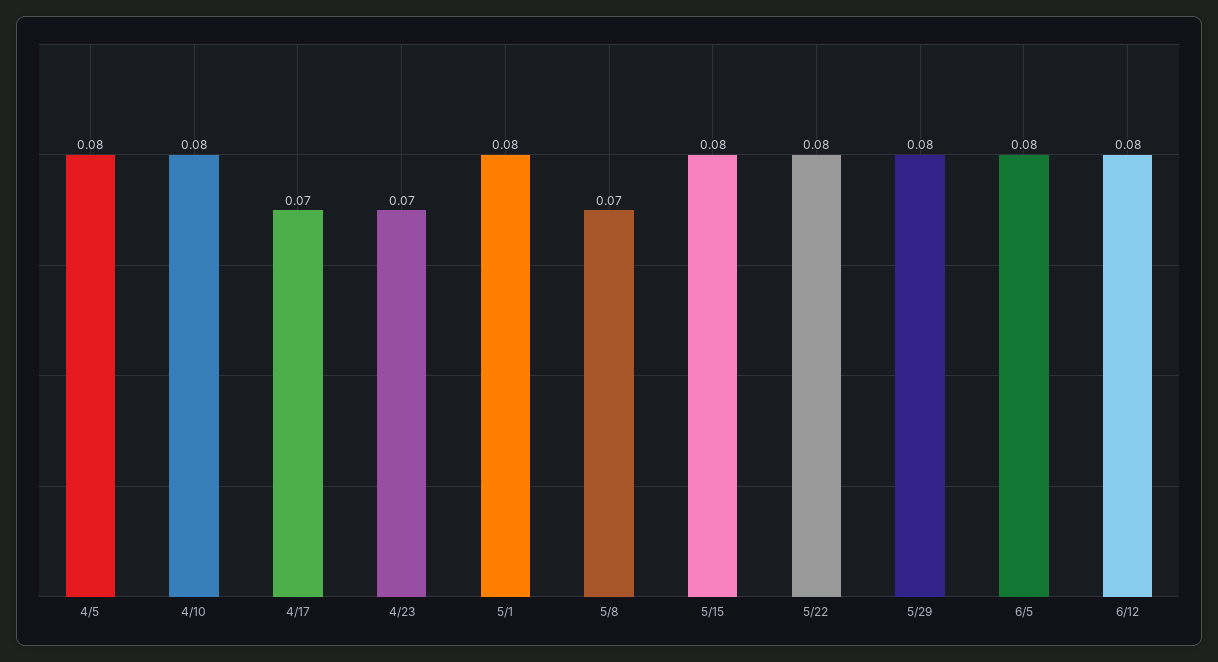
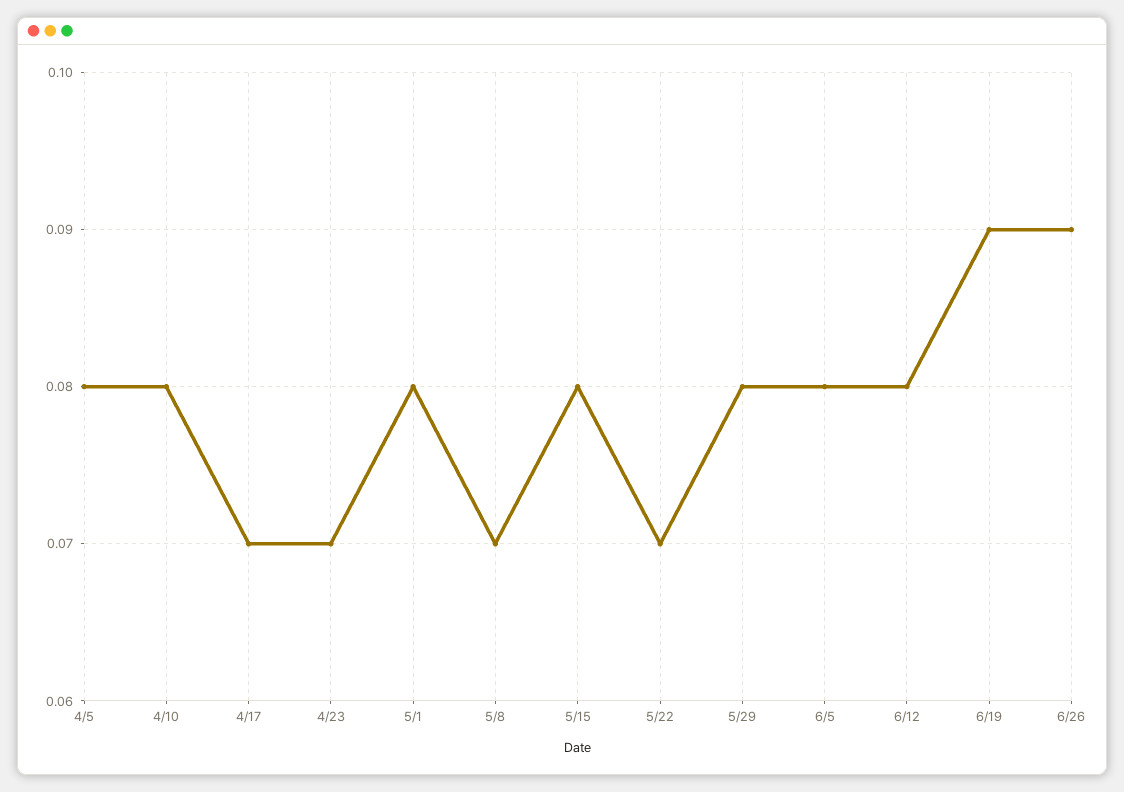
5/22: 0.08 -> 0.07
6/19: none -> 0.09
6/26: none -> 0.09

